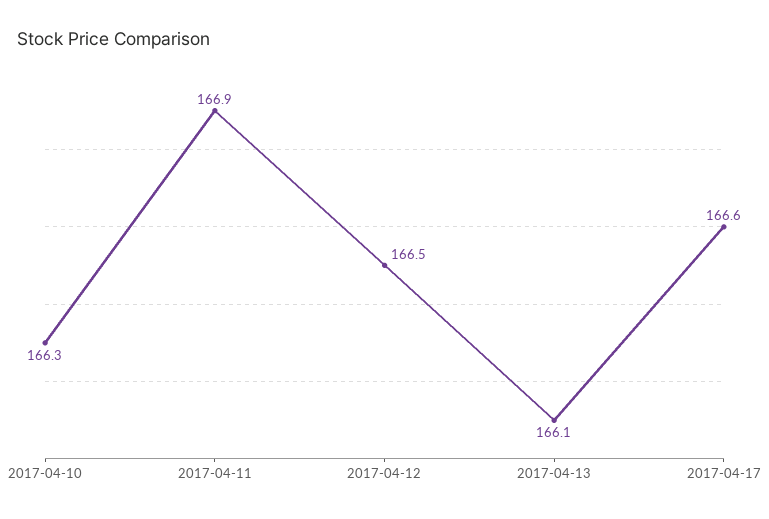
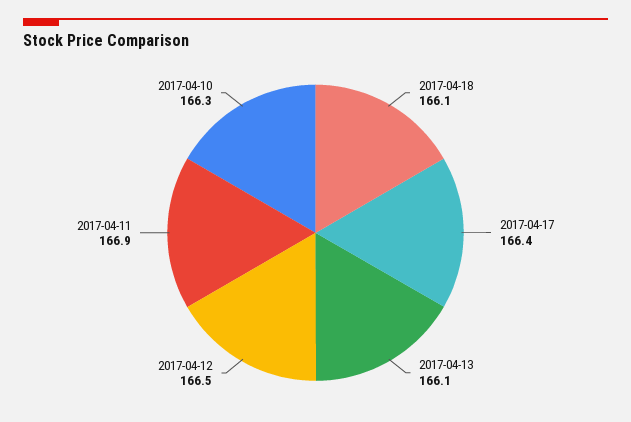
2017-04-17: 166.6 -> 166.4
2017-04-18: none -> 166.1

